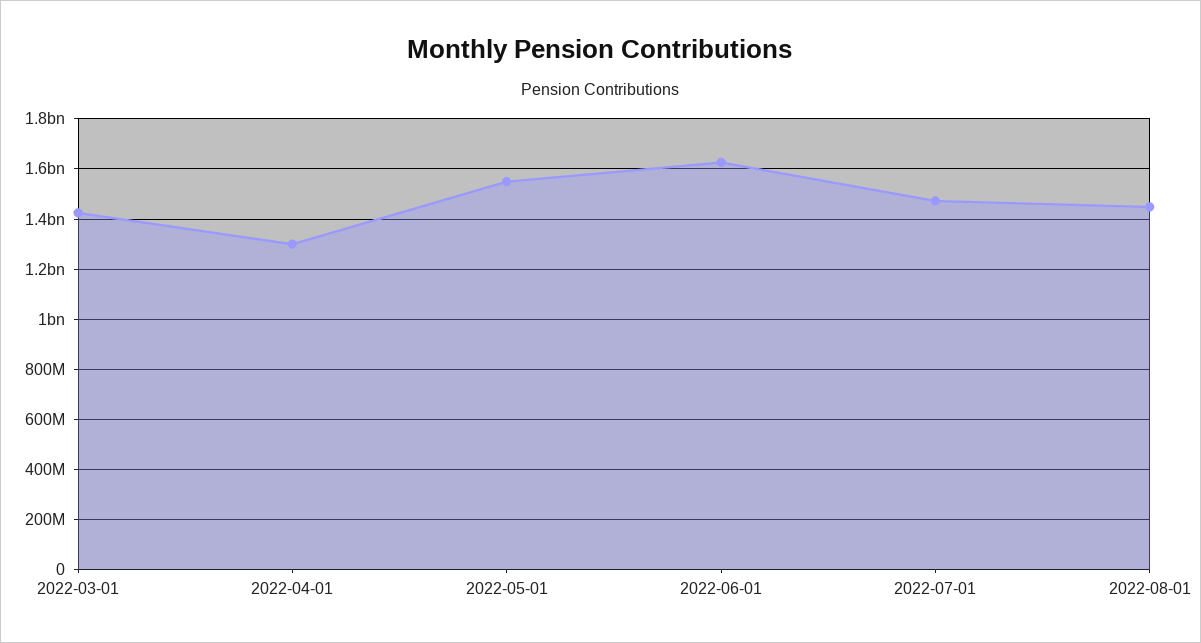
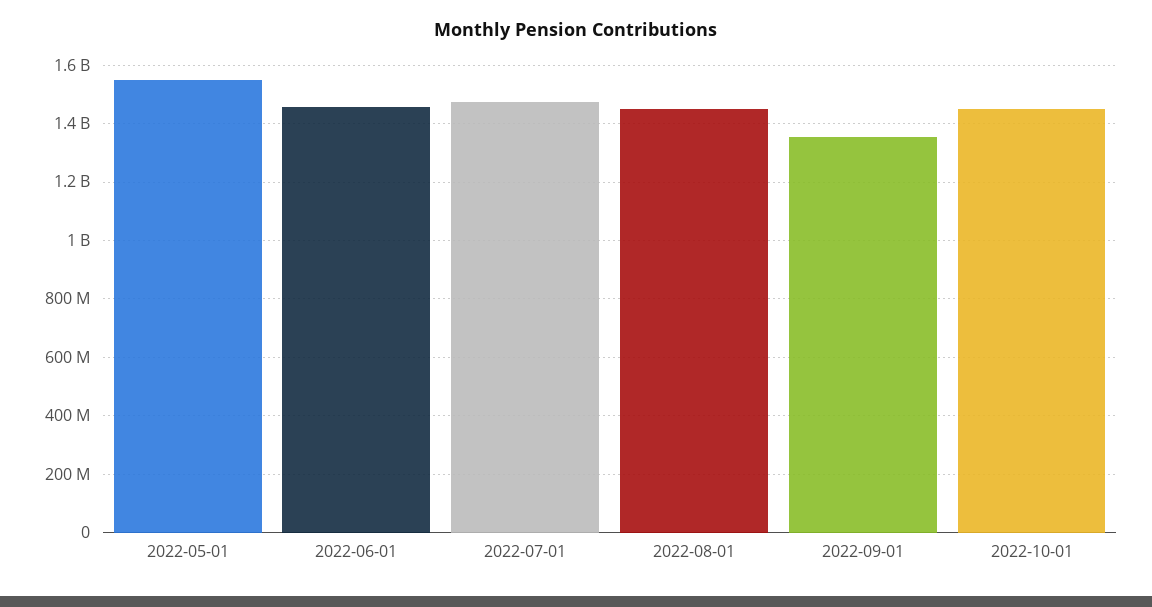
2022-03-01: 1425000000 -> none
2022-04-01: 1300000000 -> none
2022-06-01: 1625000000 -> 1450000000
2022-09-01: none -> 1350000000
2022-10-01: none -> 1450000000

